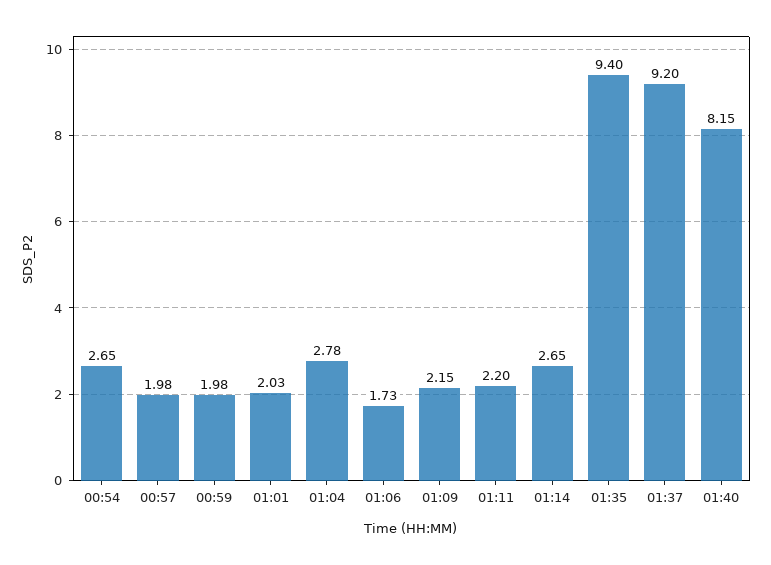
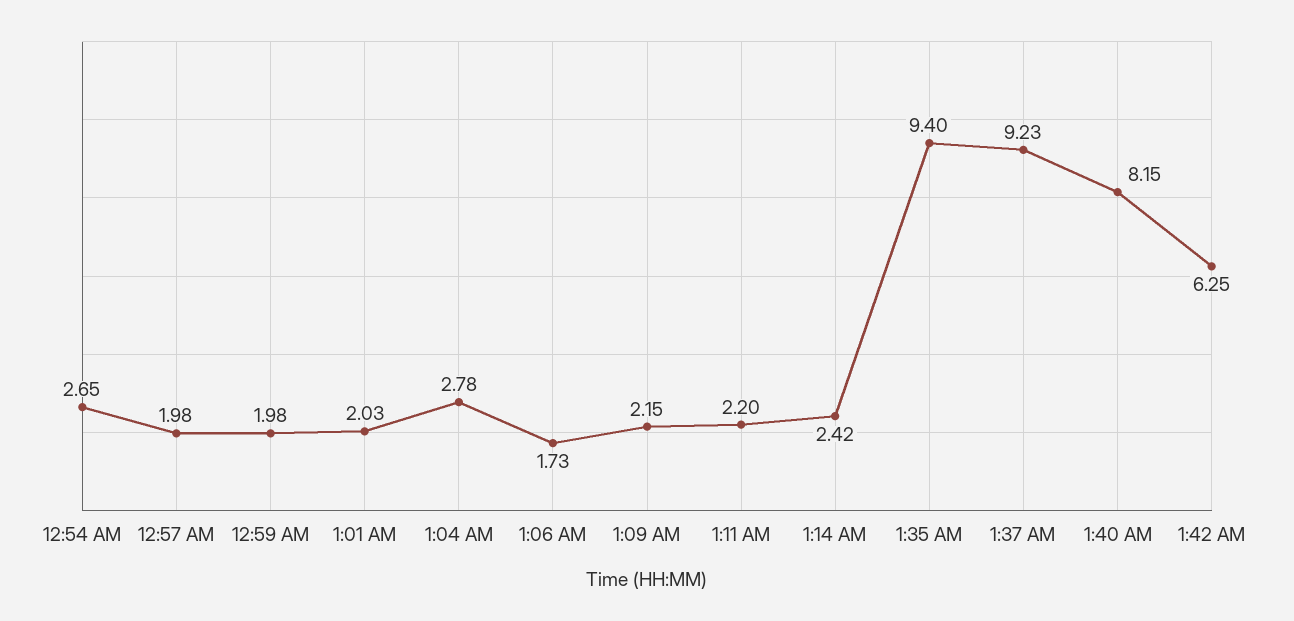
01:14: 2.65 -> 2.42
01:37: 9.2 -> 9.23
1:42 AM: none -> 6.25

